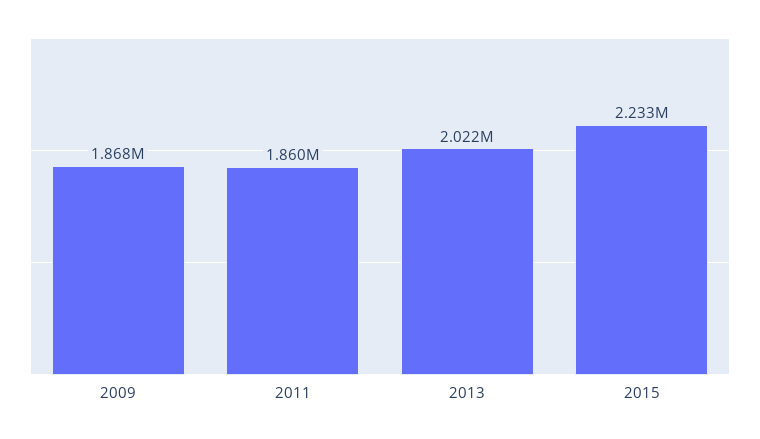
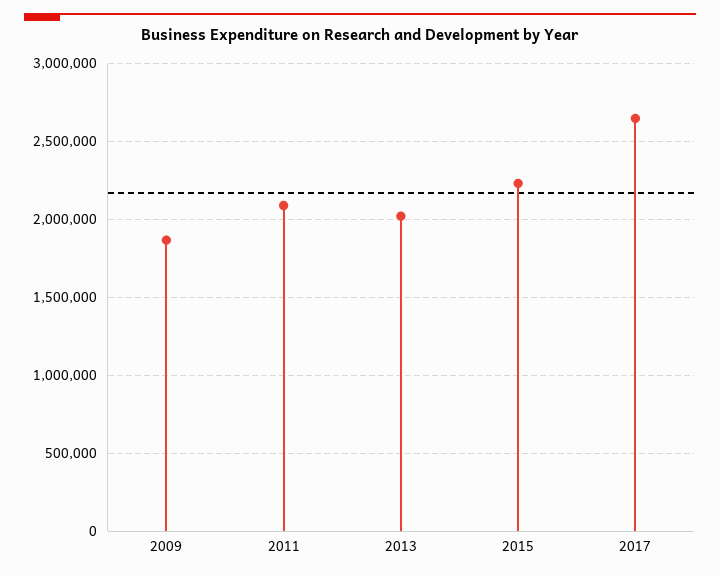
2011: 1860000 -> 2100000
2017: none -> 2650000

